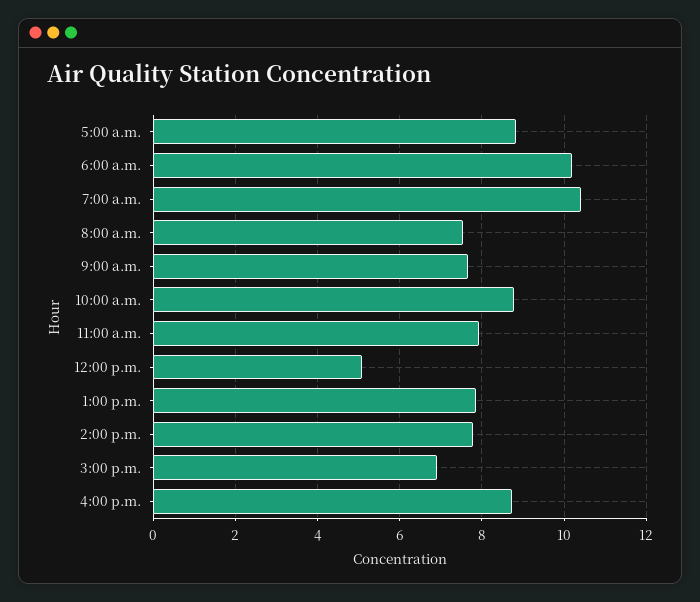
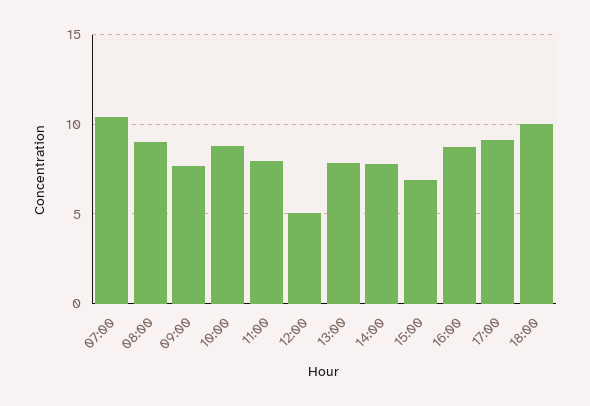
5:00 a.m.: 8.8 -> none
6:00 a.m.: 10.2 -> none
8:00 a.m.: 7.6 -> 9
17:00: none -> 9
18:00: none -> 10

